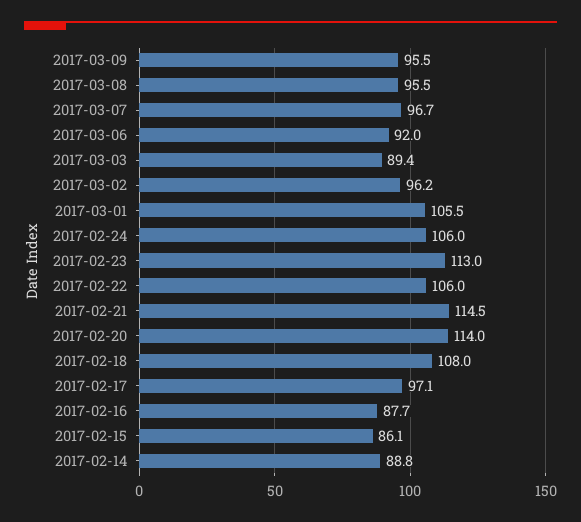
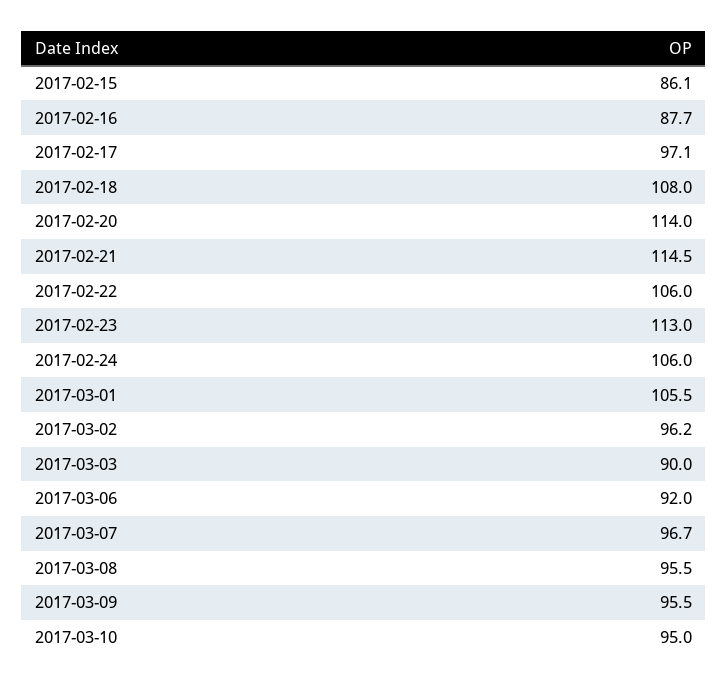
2017-03-03: 89.4 -> 90
2017-02-14: 88.8 -> none
2017-03-10: none -> 95

